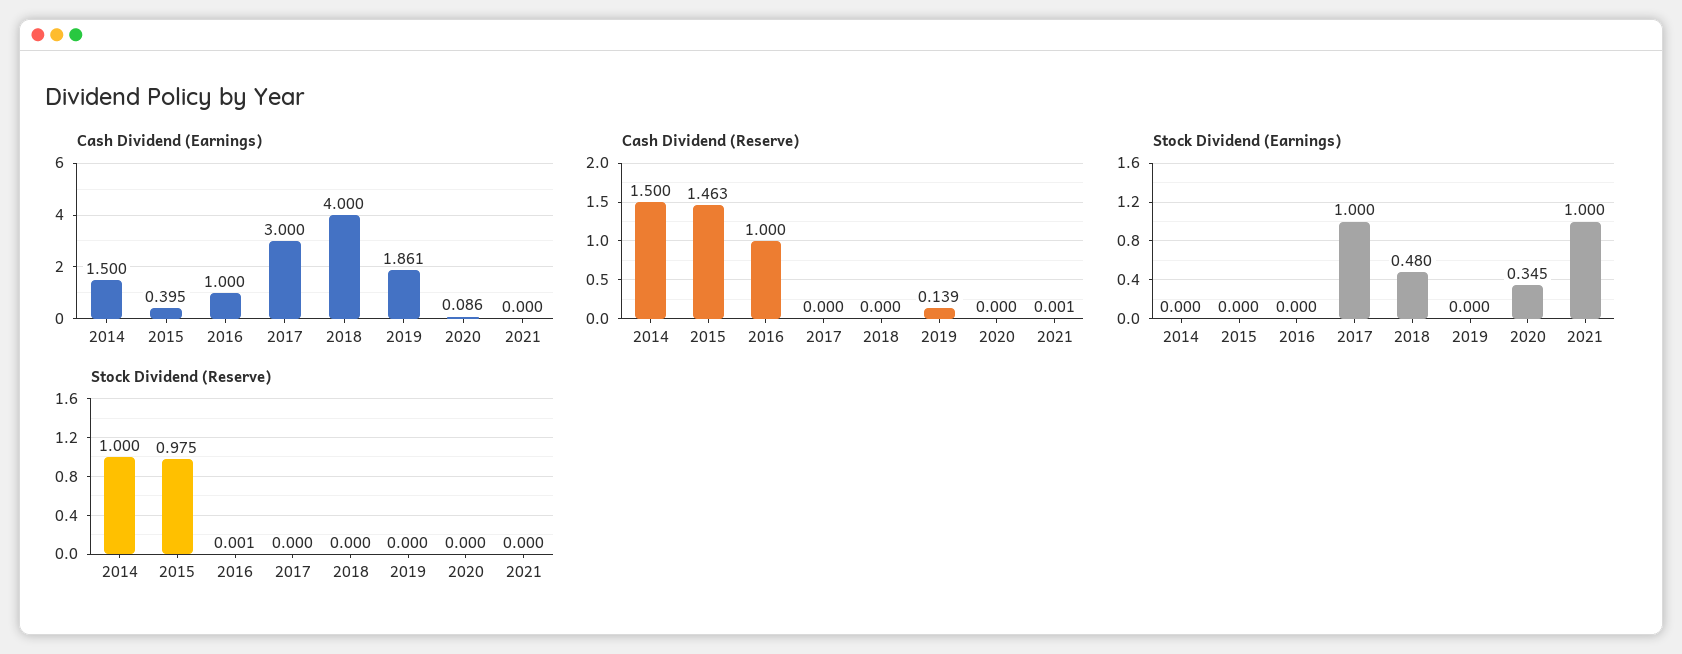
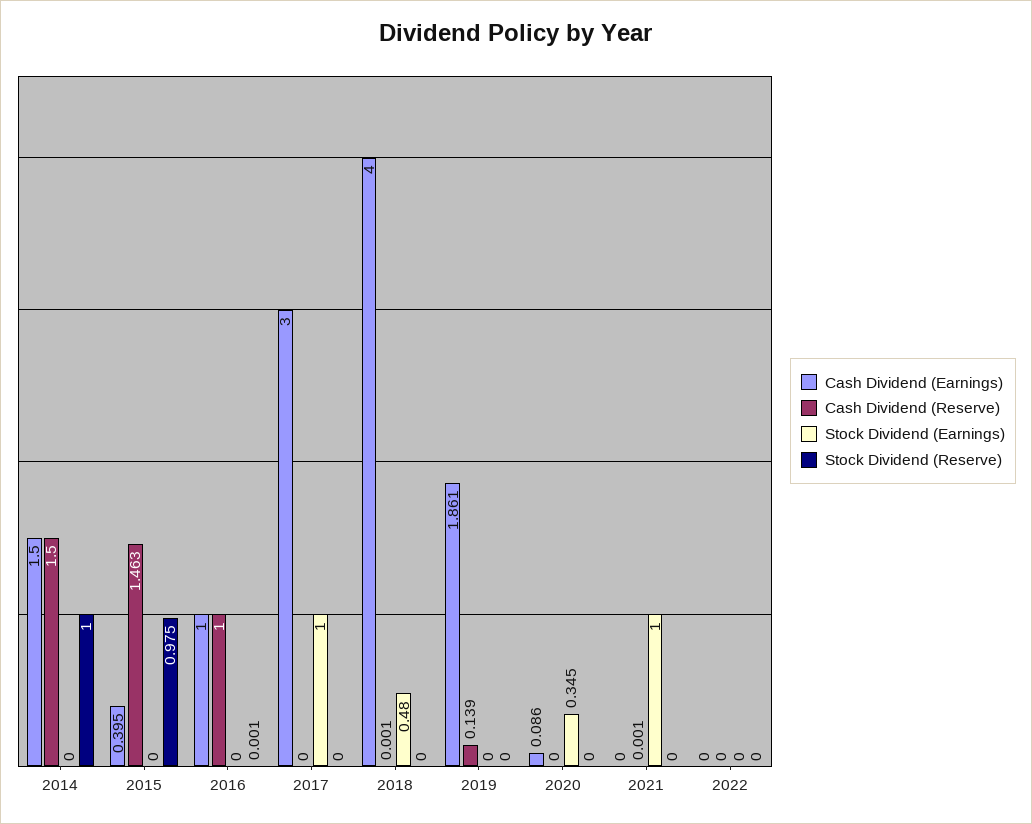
Cash Dividend (Reserve), 2018: 0 -> 0.001
Cash Dividend (Earnings), 2022: none -> 0
Cash Dividend (Reserve), 2022: none -> 0
Stock Dividend (Earnings), 2022: none -> 0
Stock Dividend (Reserve), 2022: none -> 0

